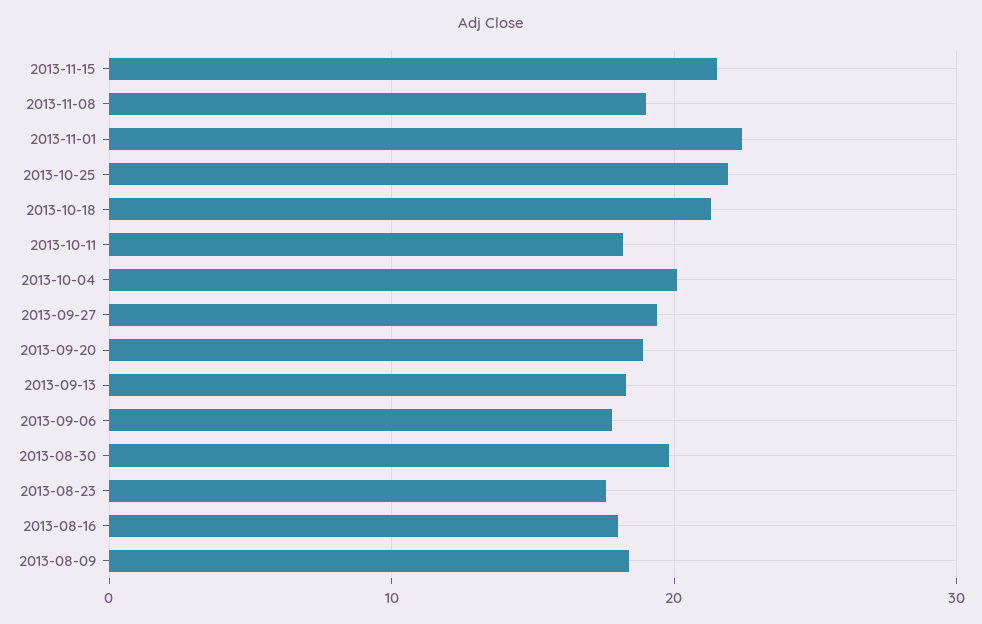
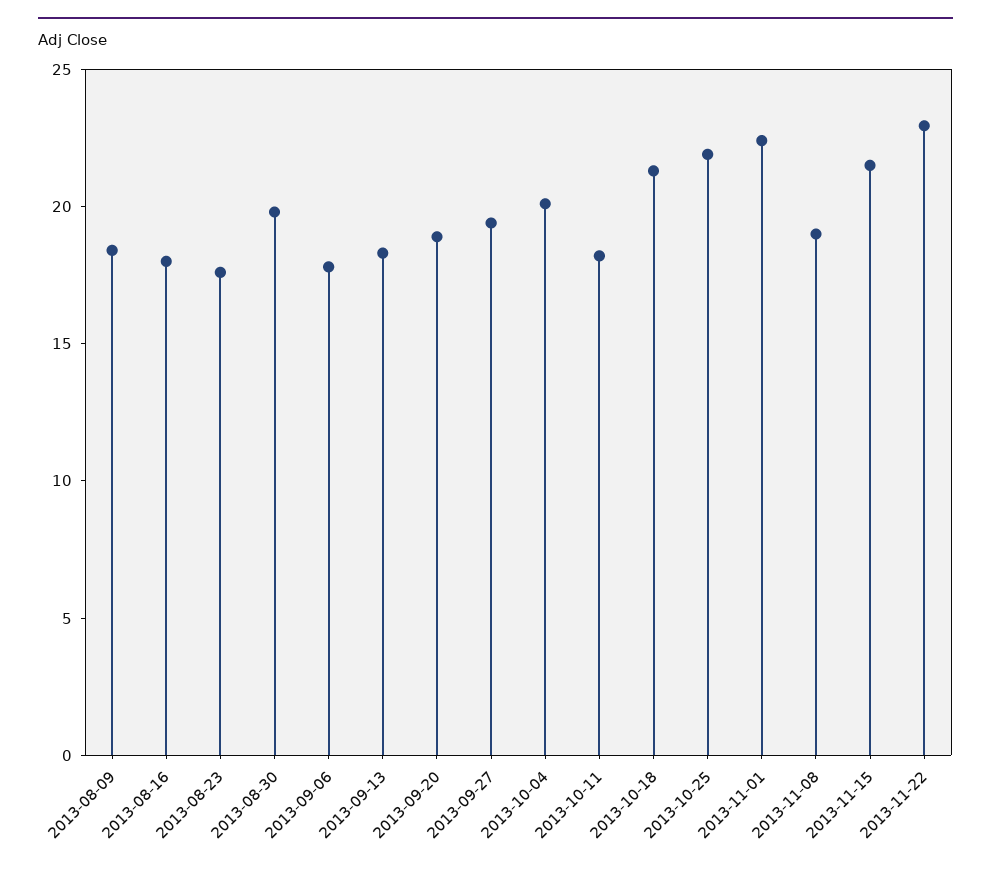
2013-11-22: none -> 23

